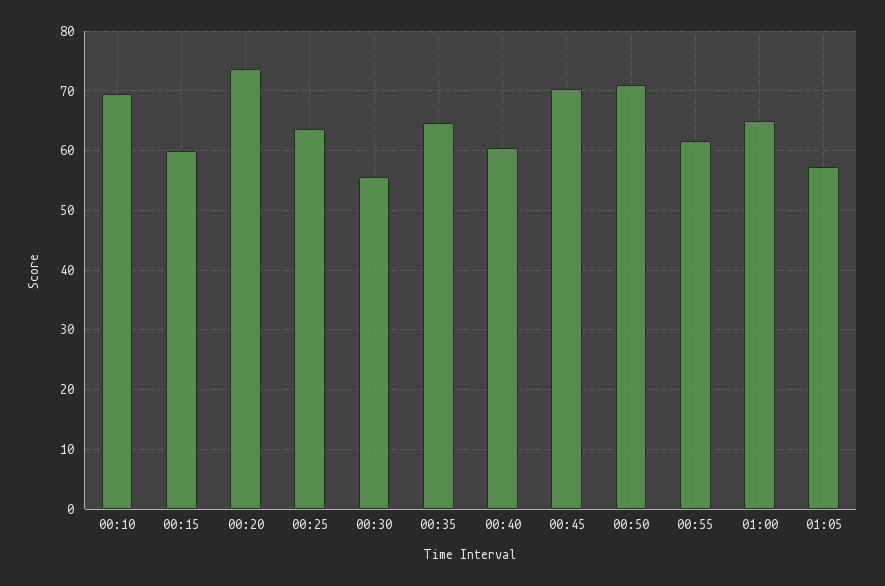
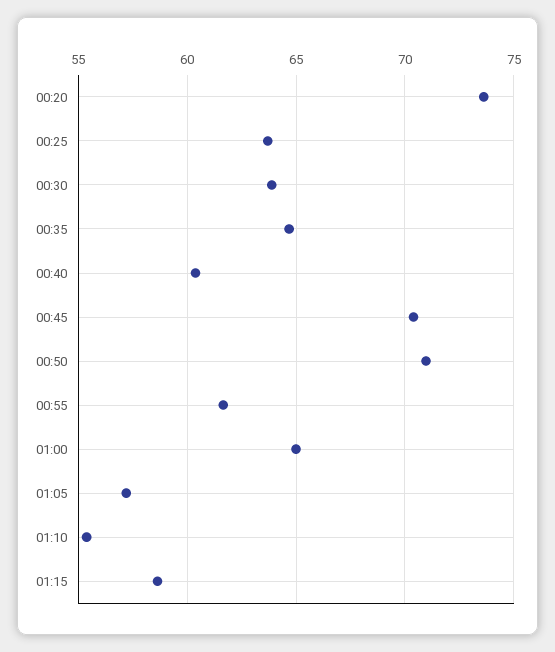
00:10: 70 -> none
00:15: 60 -> none
00:30: 56 -> 64
01:10: none -> 55.5
01:15: none -> 58.5

